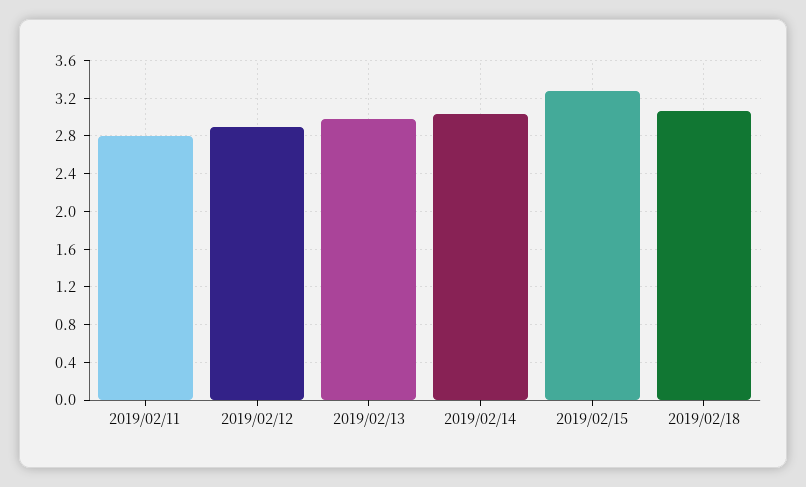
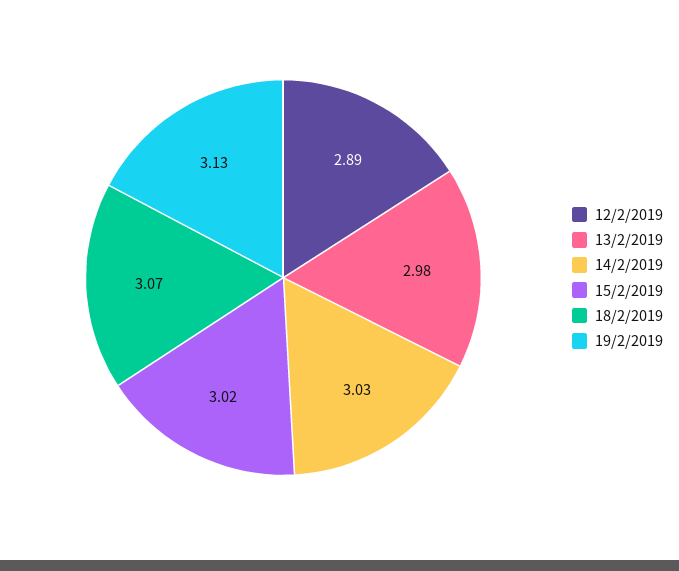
2019/02/11: 2.8 -> none
2019/02/15: 3.3 -> 3.02
19/2/2019: none -> 3.13

